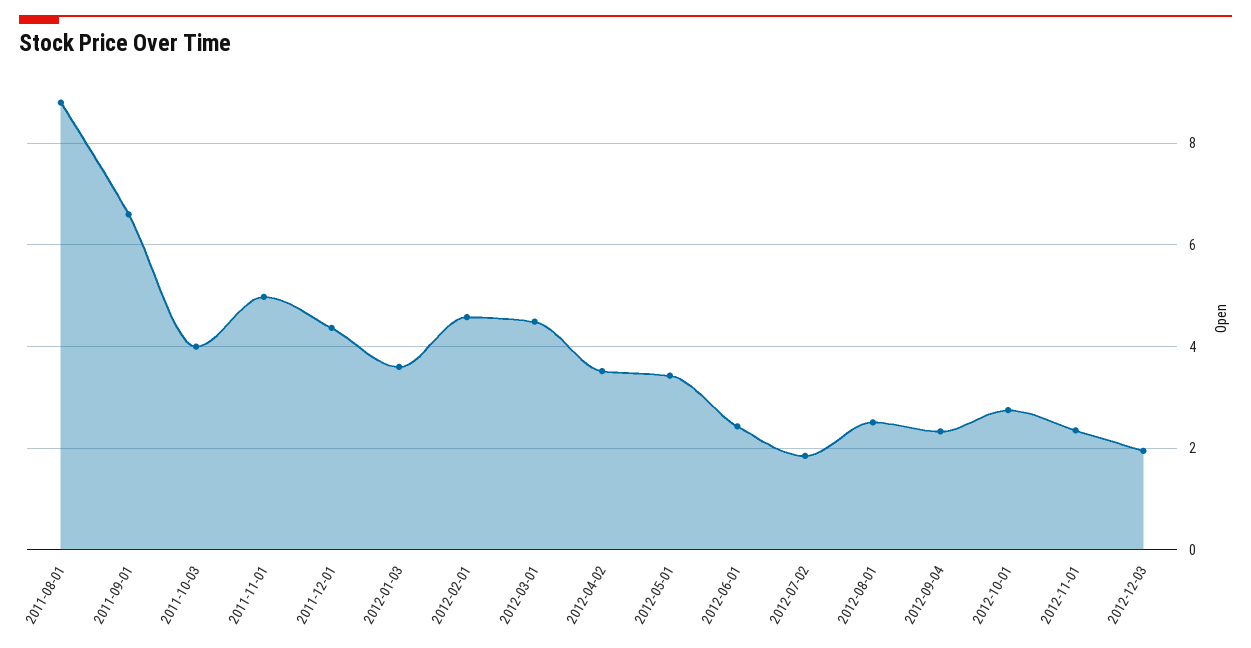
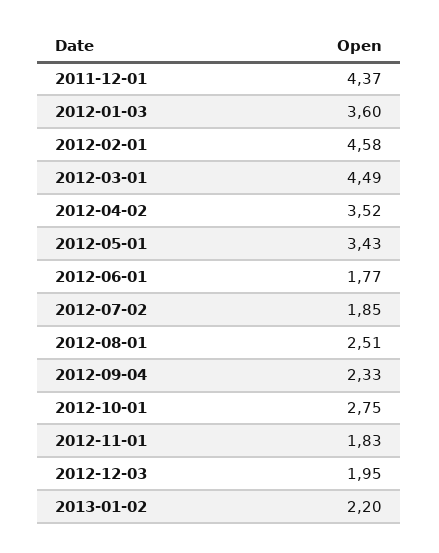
2011-08-01: 8.8 -> none
2011-09-01: 6.6 -> none
2011-10-03: 4 -> none
2011-11-01: 5 -> none
2012-06-01: 2.4 -> 1.77
2012-11-01: 2.4 -> 1.83
2013-01-02: none -> 2.2

